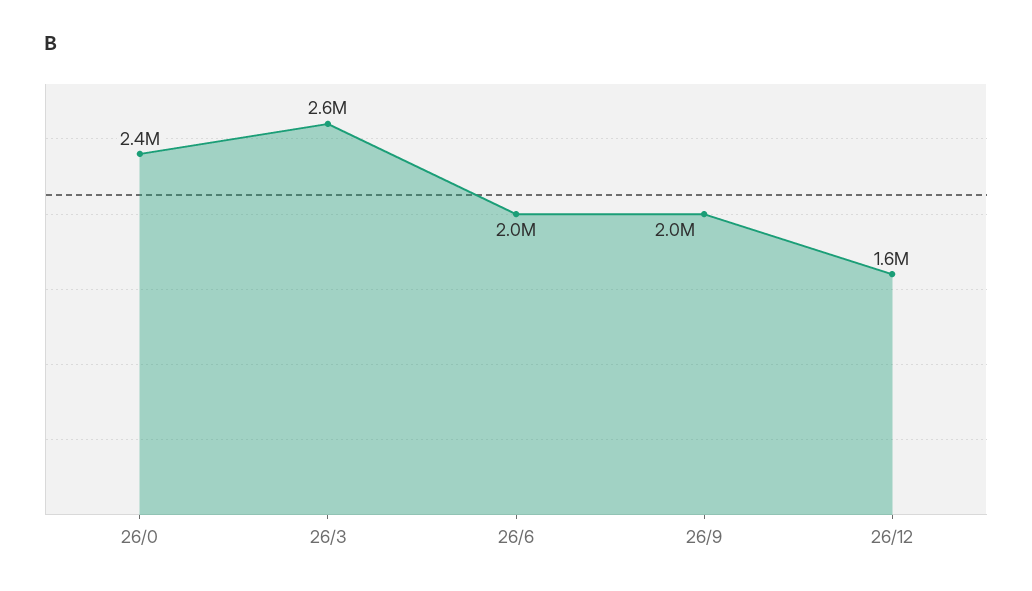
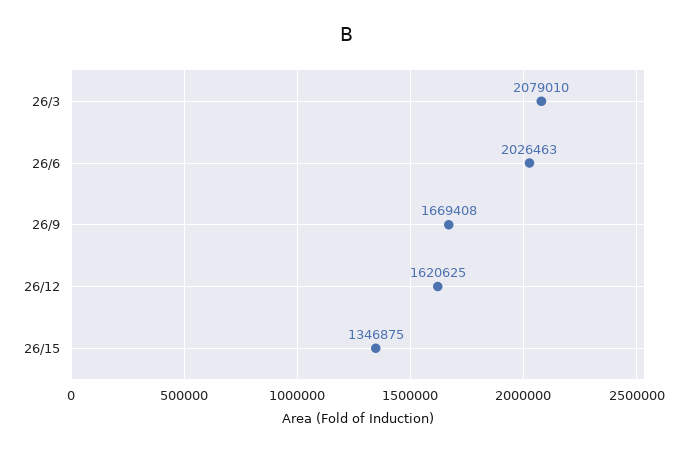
26/0: 2400000 -> none
26/3: 2600000 -> 2079010
26/9: 2000000 -> 1669408
26/15: none -> 1346875

